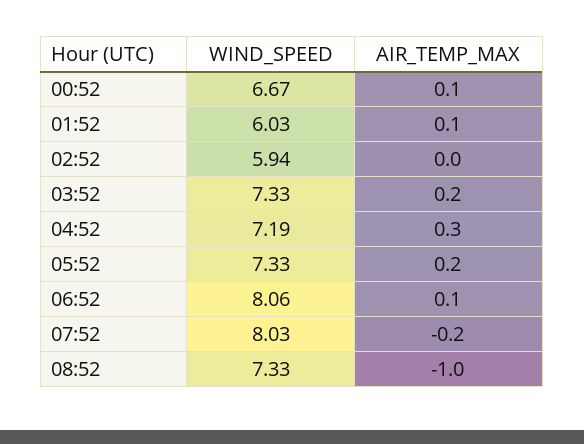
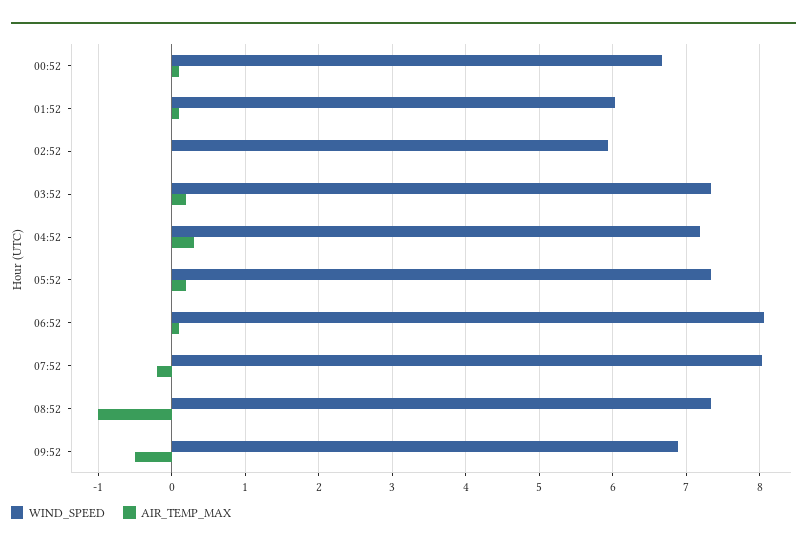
WIND_SPEED, 09:52: none -> 6.9
AIR_TEMP_MAX, 09:52: none -> -0.5

